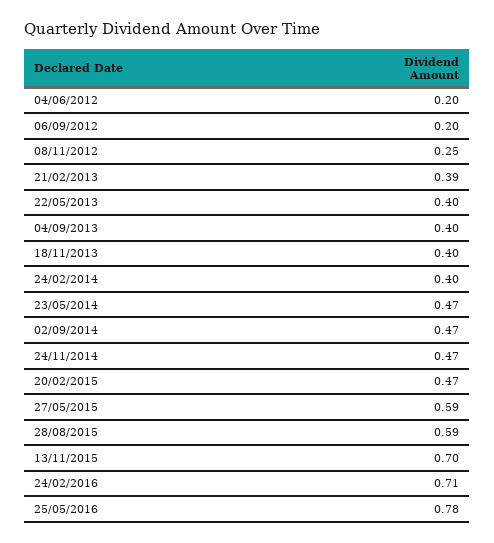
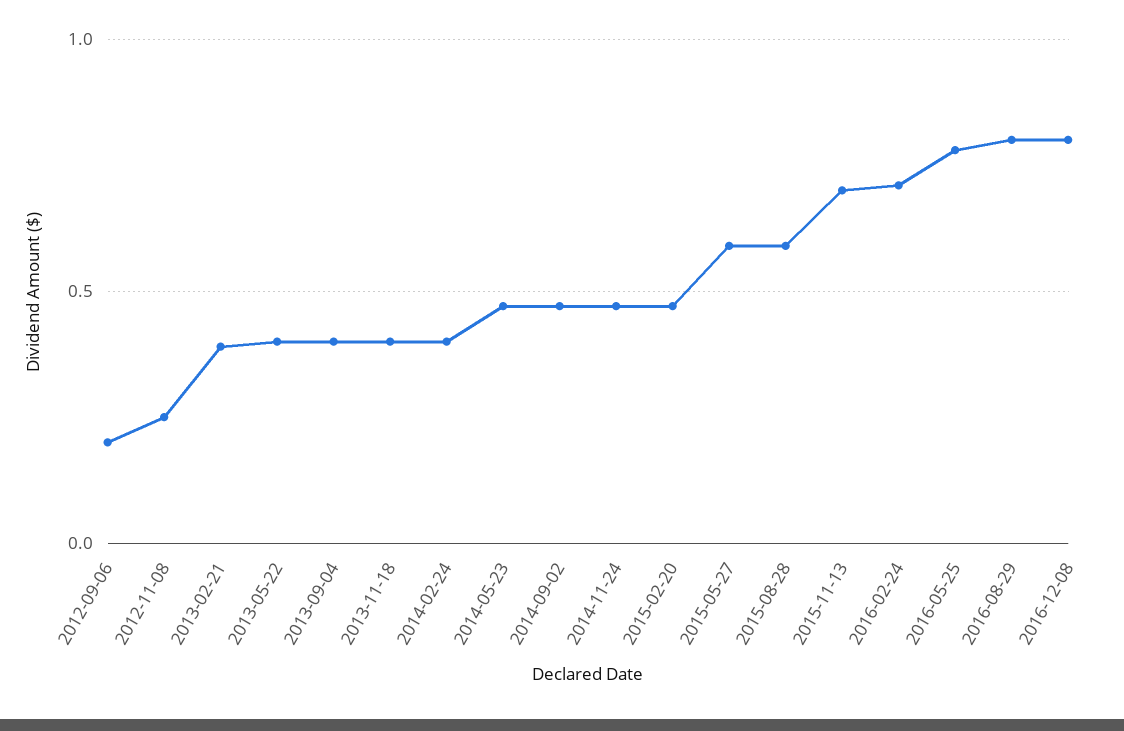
04/06/2012: 0.2 -> none
2016-08-29: none -> 0.8
2016-12-08: none -> 0.8

